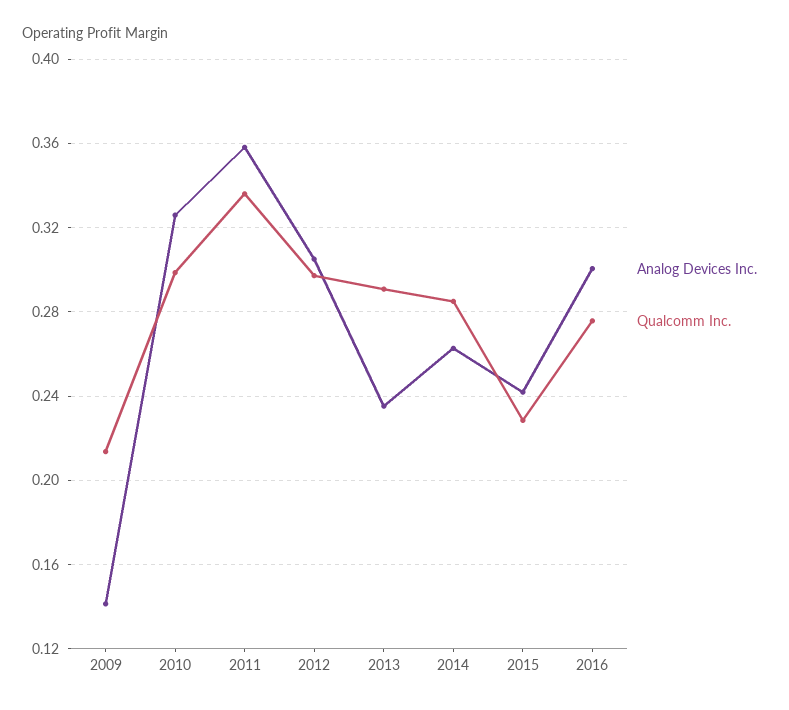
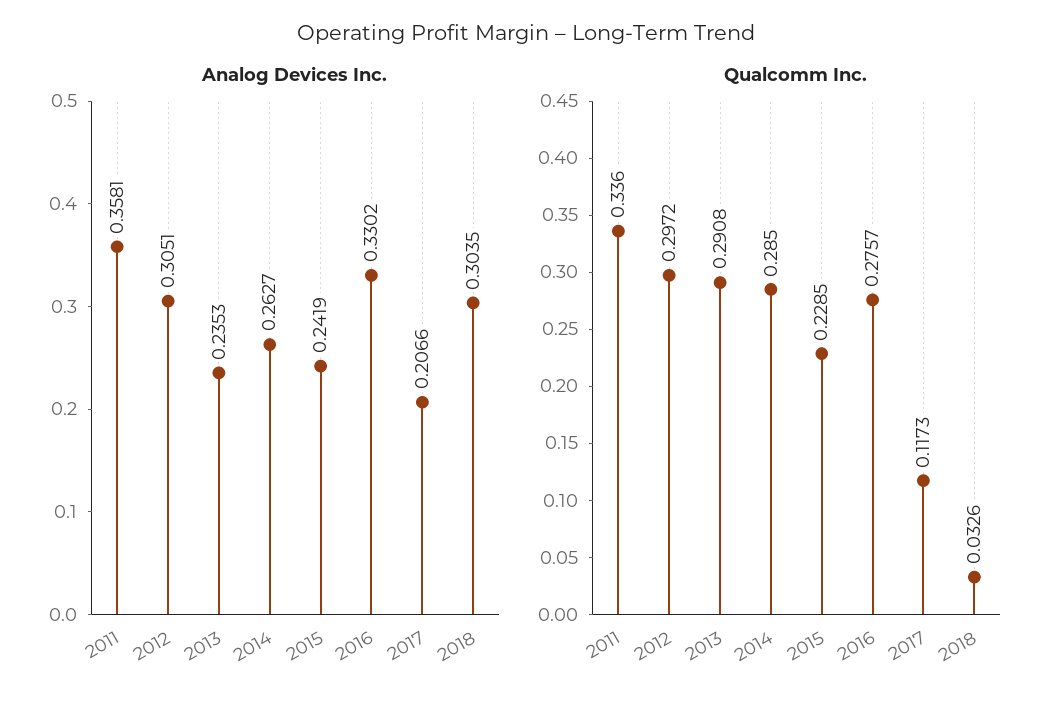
Analog Devices Inc., 2009: 0.14 -> none
Qualcomm Inc., 2009: 0.215 -> none
Analog Devices Inc., 2010: 0.325 -> none
Qualcomm Inc., 2010: 0.3 -> none
Analog Devices Inc., 2016: 0.3 -> 0.3302
Analog Devices Inc., 2017: none -> 0.2066
Analog Devices Inc., 2018: none -> 0.3035
Qualcomm Inc., 2017: none -> 0.1173
Qualcomm Inc., 2018: none -> 0.0326

